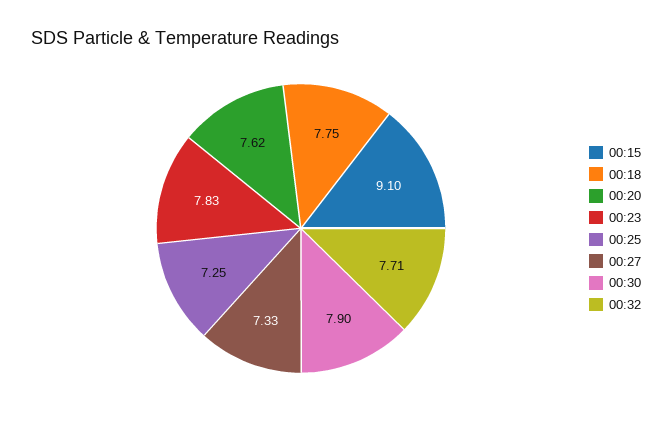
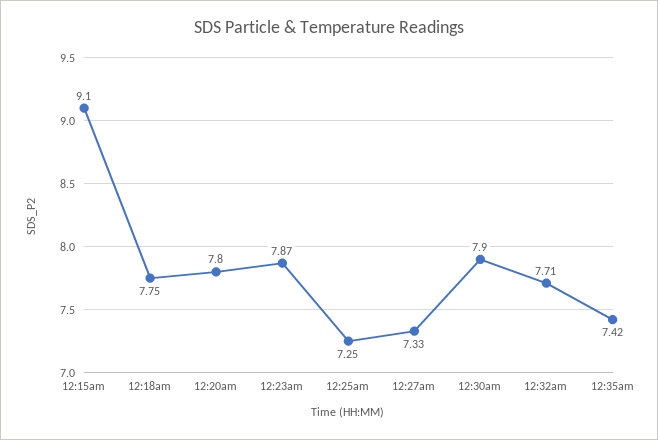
00:20: 7.62 -> 7.8
00:23: 7.83 -> 7.87
12:35am: none -> 7.42

